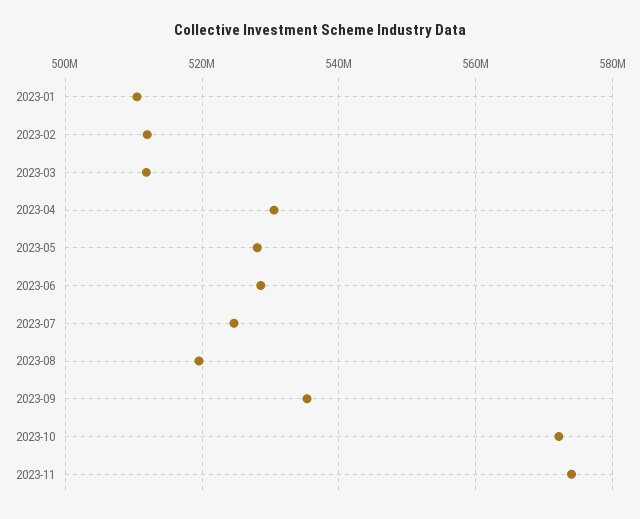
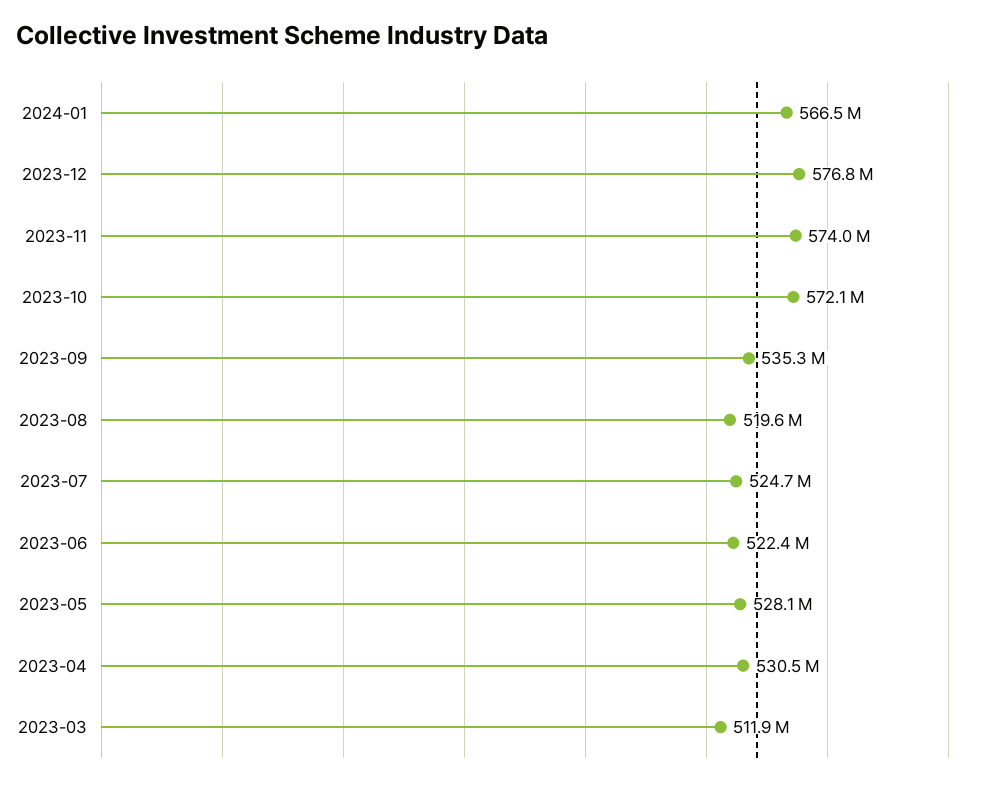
2023-01: 510000000 -> none
2023-02: 512000000 -> none
2023-06: 528000000 -> 522400000
2024-01: none -> 566500000
2023-12: none -> 576800000

